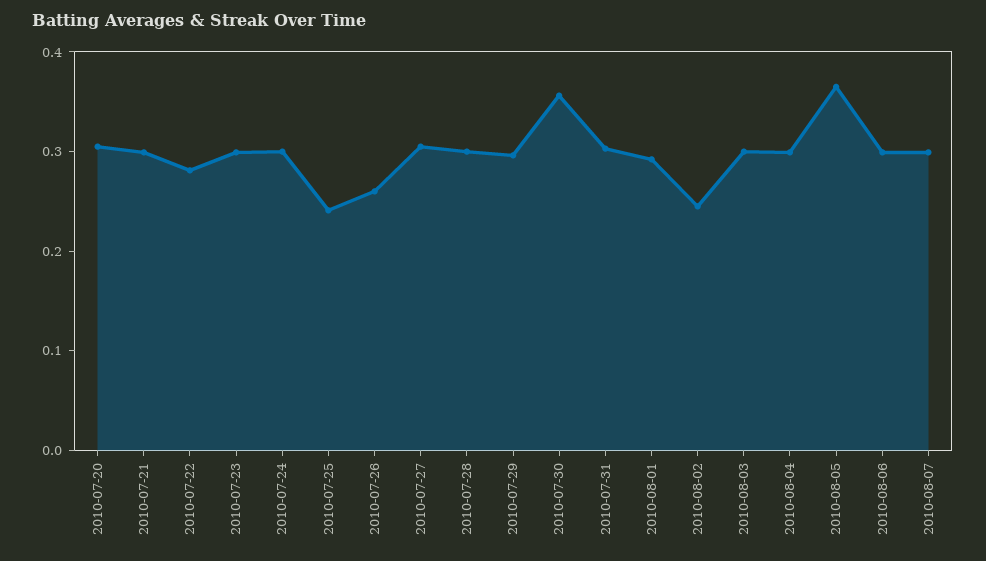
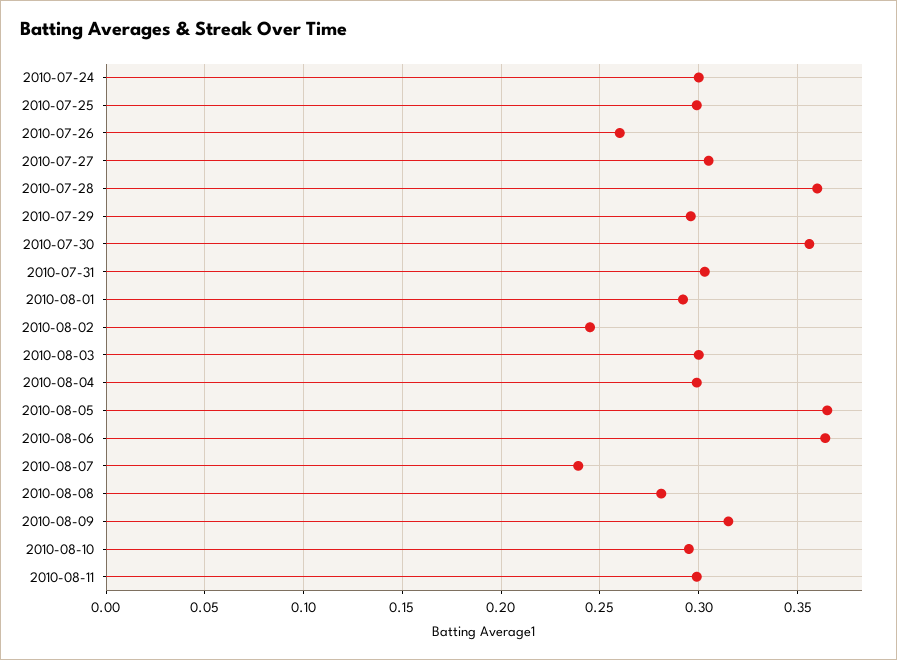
2010-07-20: 0.3 -> none
2010-07-21: 0.3 -> none
2010-07-22: 0.28 -> none
2010-07-23: 0.3 -> none
2010-07-25: 0.24 -> 0.3
2010-07-28: 0.3 -> 0.36
2010-08-06: 0.3 -> 0.365
2010-08-07: 0.3 -> 0.24
2010-08-08: none -> 0.28
2010-08-09: none -> 0.315
2010-08-10: none -> 0.295
2010-08-11: none -> 0.3

